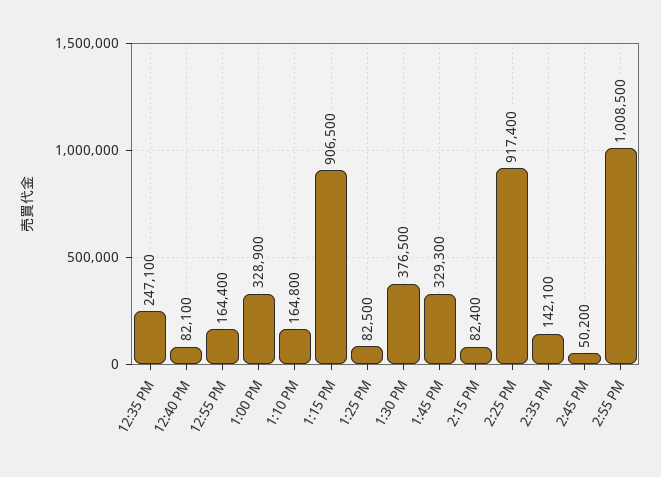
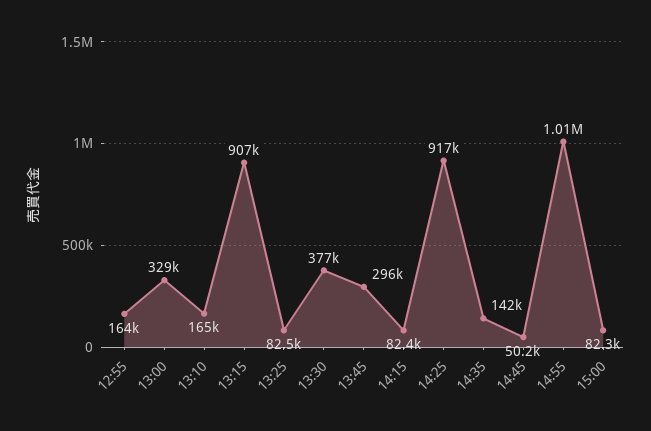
12:35 PM: 247100 -> none
12:40 PM: 82100 -> none
1:45 PM: 329300 -> 296000
15:00: none -> 82300

